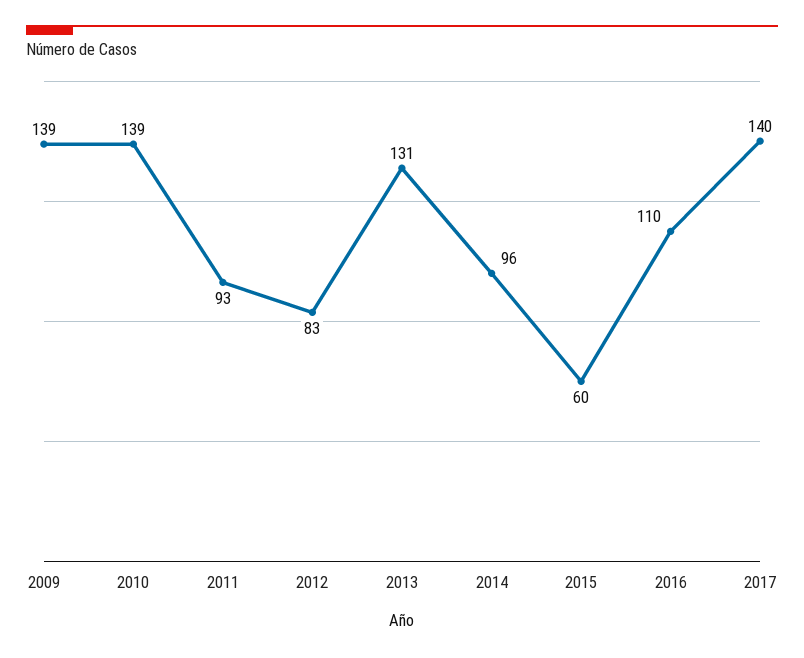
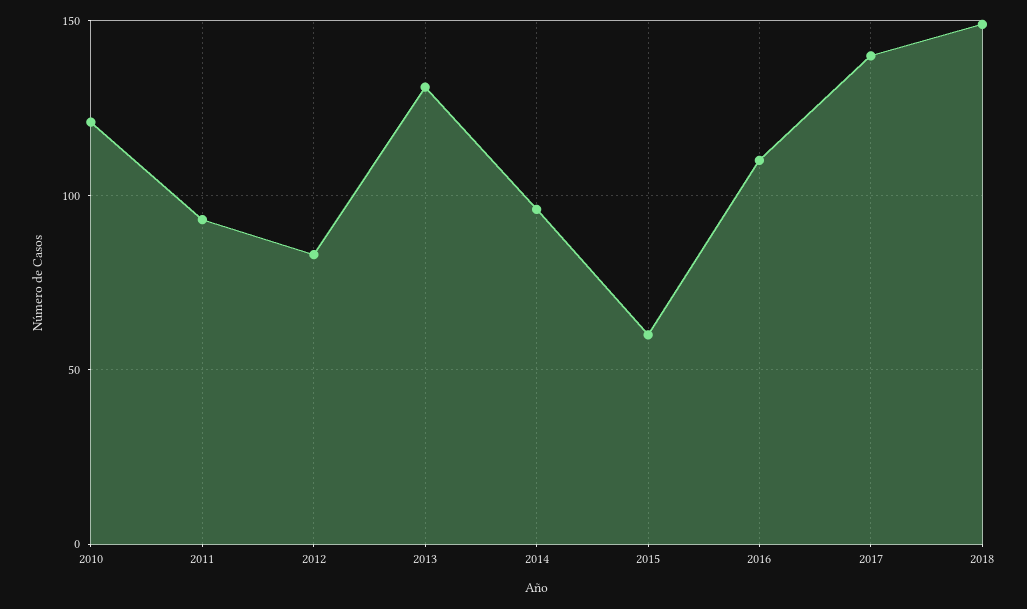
2009: 139 -> none
2010: 139 -> 120
2018: none -> 150

